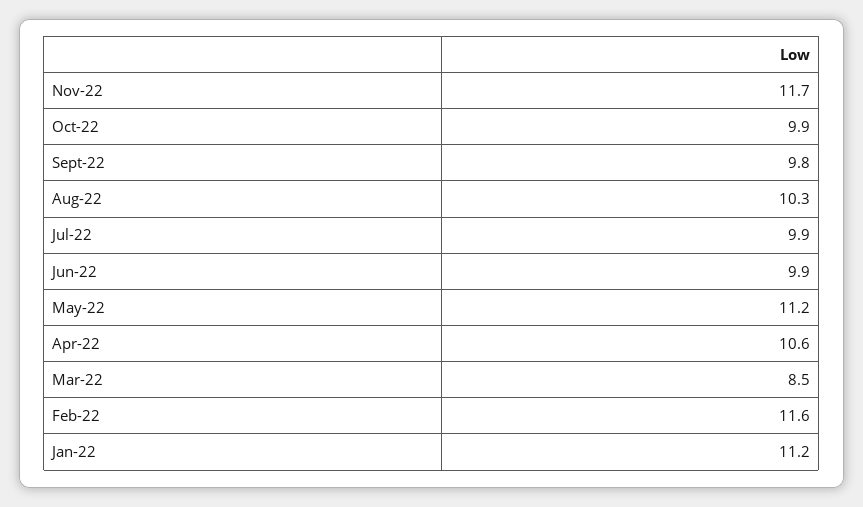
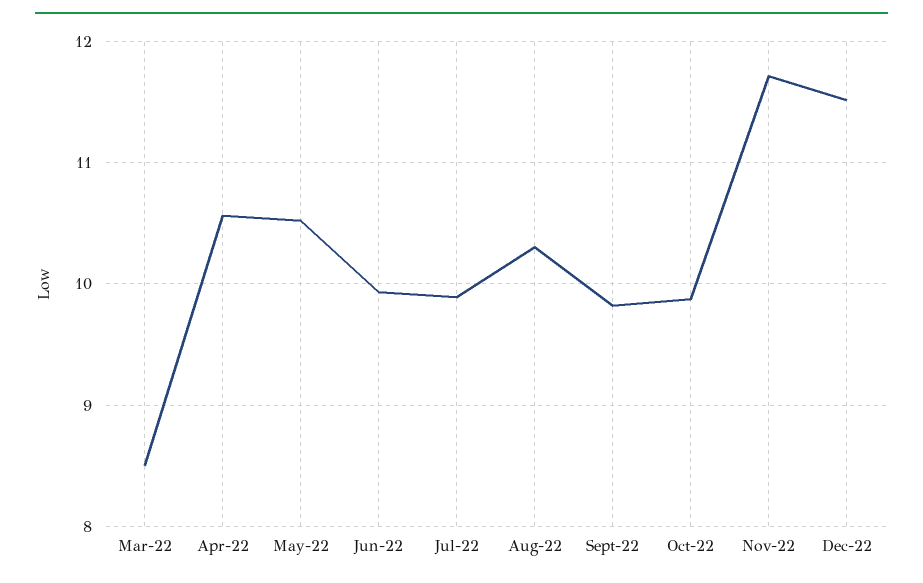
May-22: 11.2 -> 10.5
Feb-22: 11.6 -> none
Jan-22: 11.2 -> none
Dec-22: none -> 11.5

